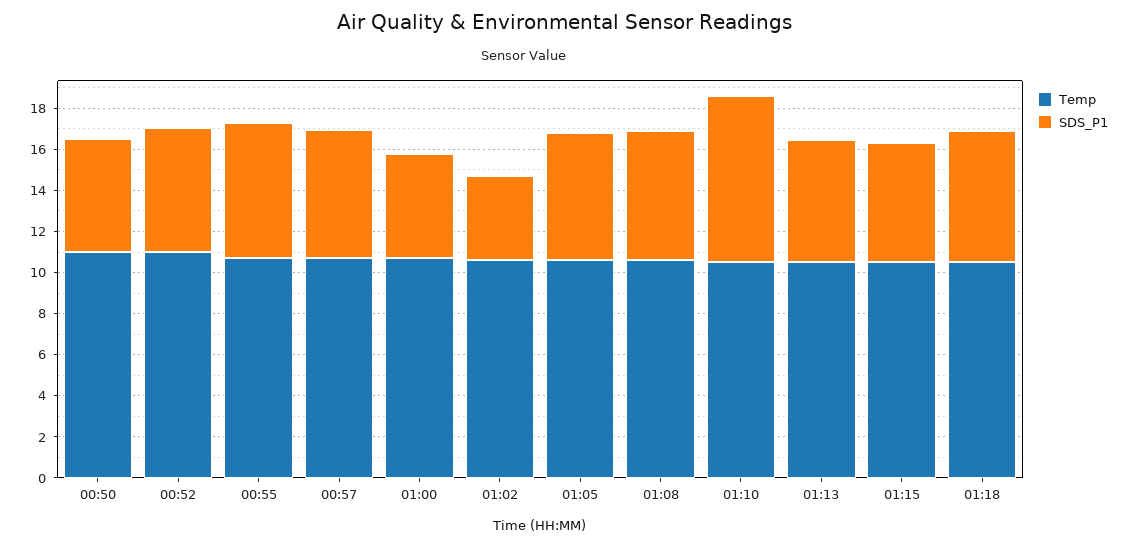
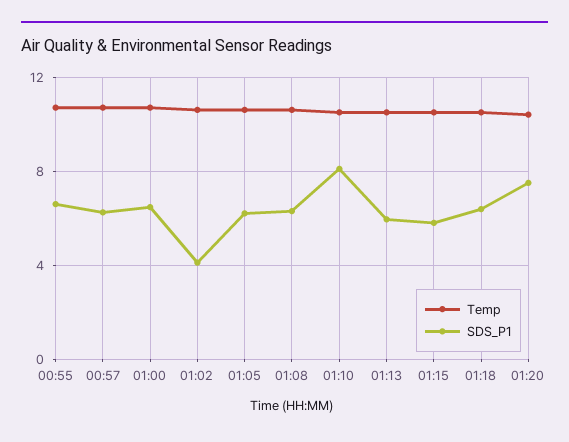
Temp, 00:50: 11 -> none
SDS_P1, 00:50: 5.5 -> none
Temp, 00:52: 11 -> none
SDS_P1, 00:52: 6 -> none
SDS_P1, 01:00: 5 -> 6.5
Temp, 01:20: none -> 10.5
SDS_P1, 01:20: none -> 7.5

